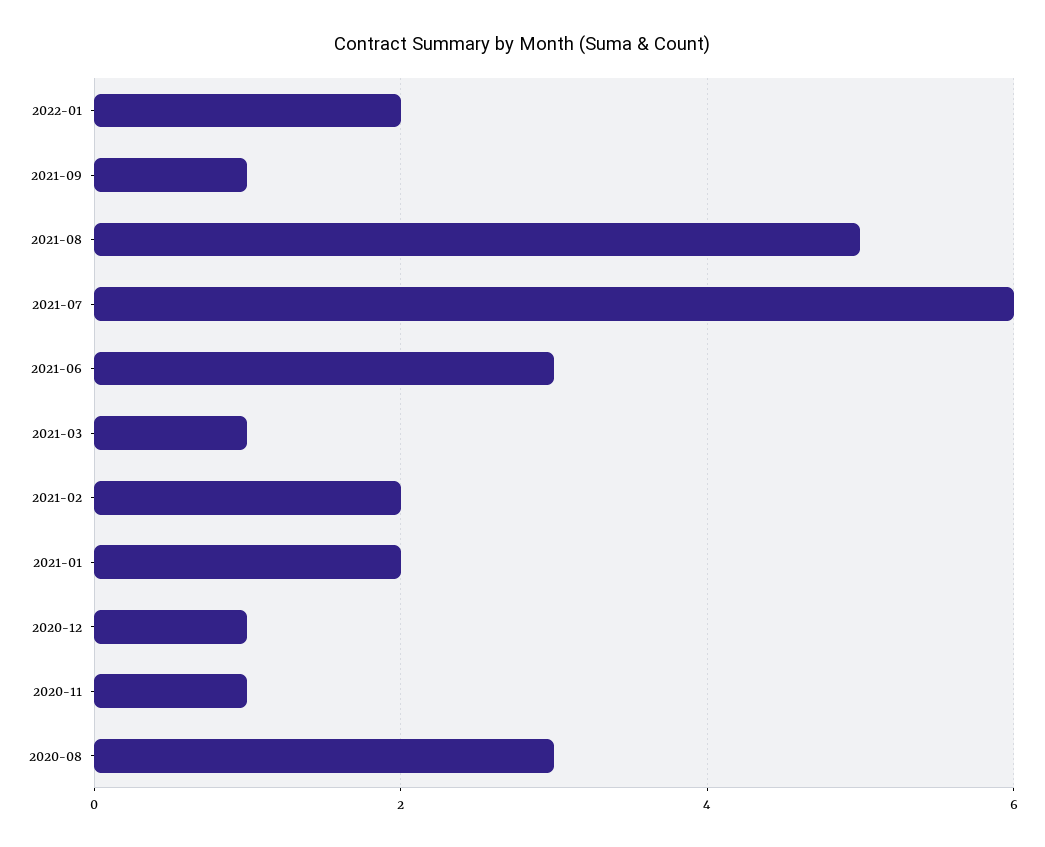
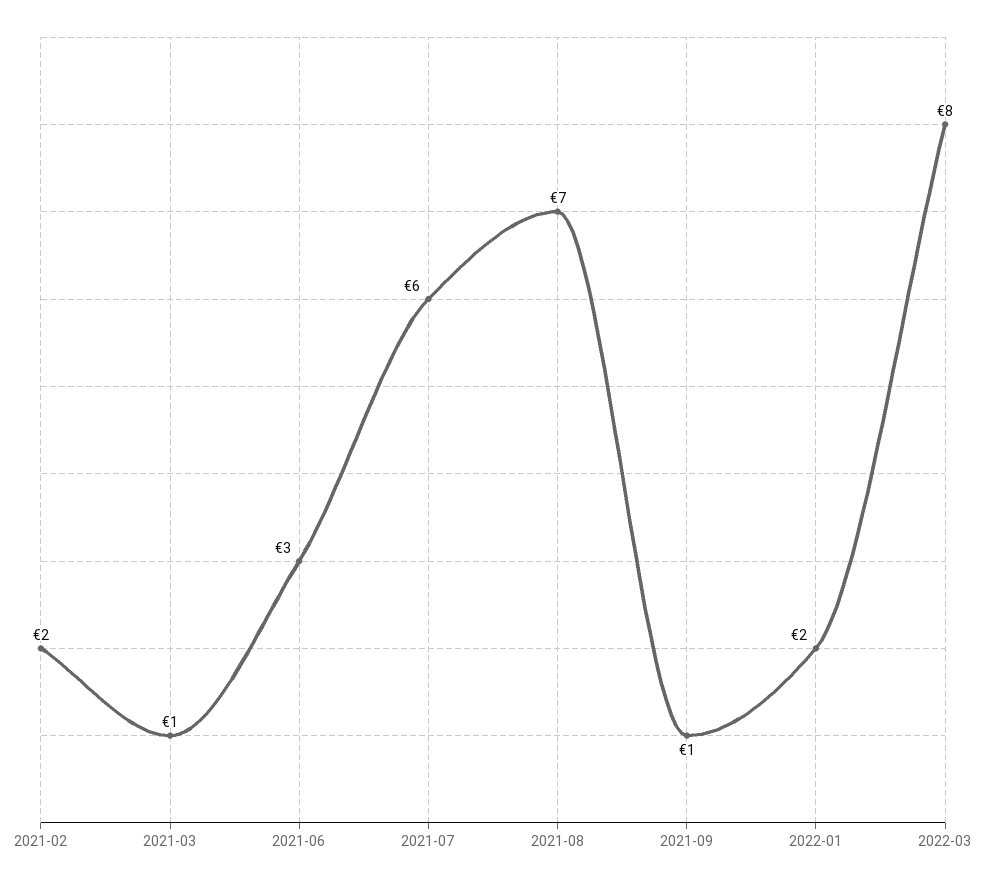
2021-08: 5 -> 7
2021-01: 2 -> none
2020-12: 1 -> none
2020-11: 1 -> none
2020-08: 3 -> none
2022-03: none -> 8

